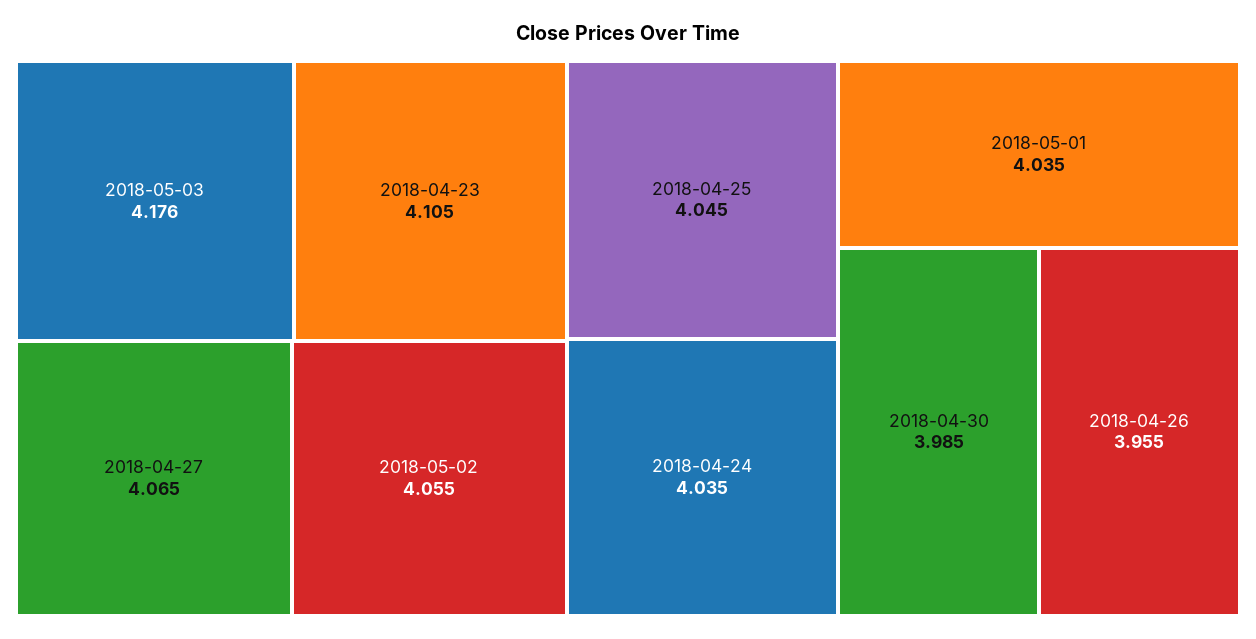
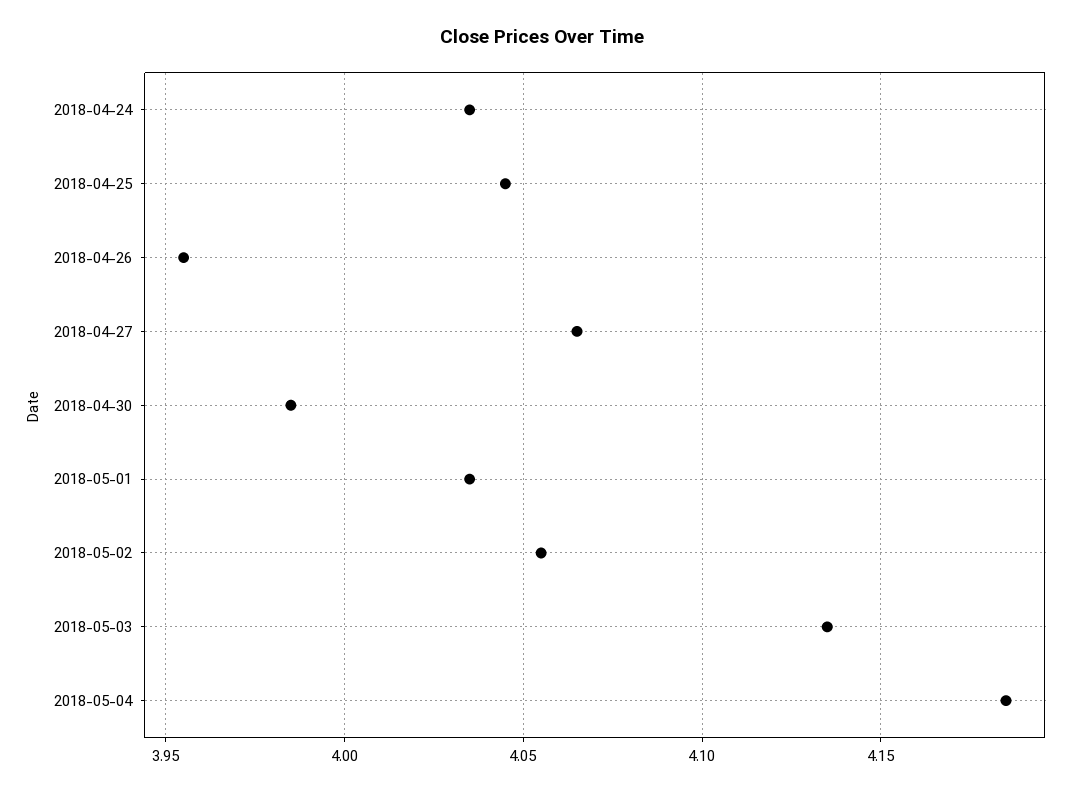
2018-05-03: 4.176 -> 4.135
2018-04-23: 4.105 -> none
2018-05-04: none -> 4.185

